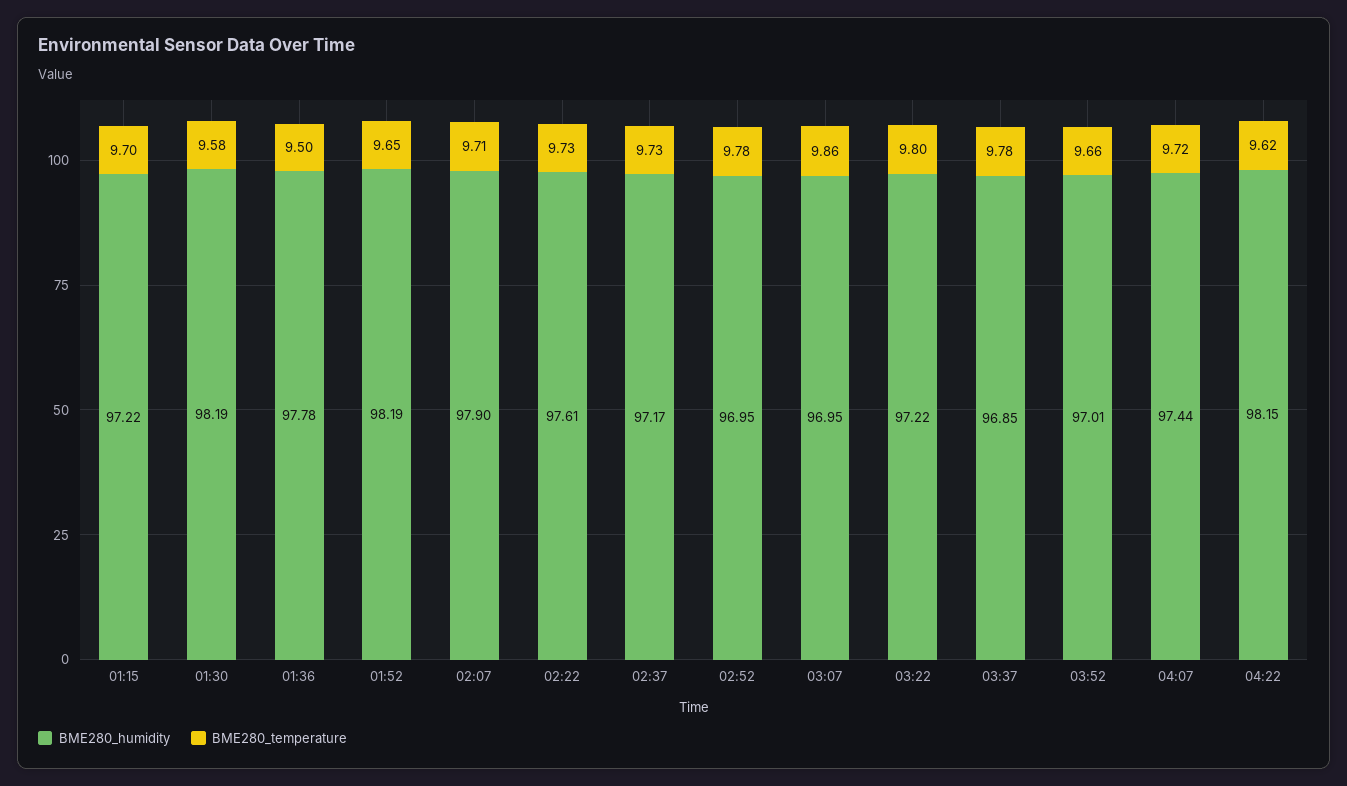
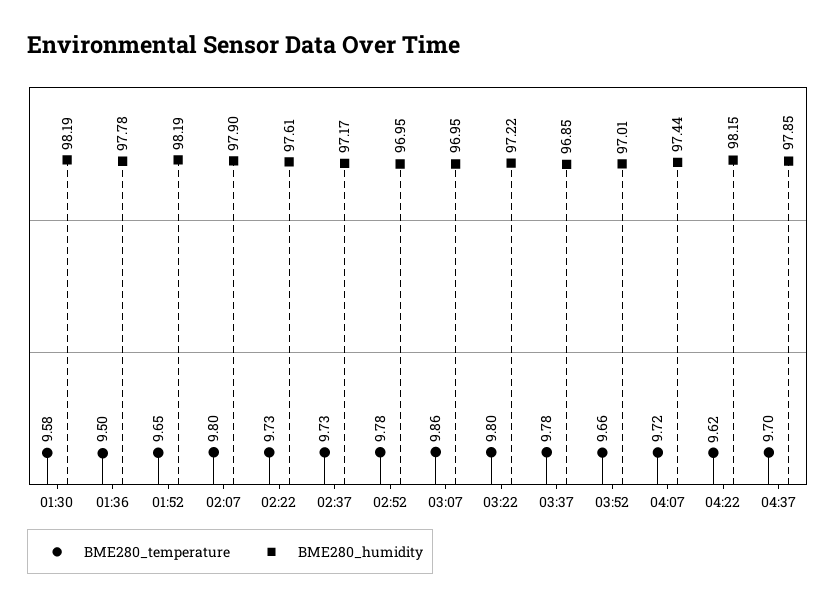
BME280_humidity, 01:15: 97.22 -> none
BME280_temperature, 01:15: 9.7 -> none
BME280_temperature, 02:07: 9.71 -> 9.8
BME280_temperature, 04:37: none -> 9.7
BME280_humidity, 04:37: none -> 97.85

